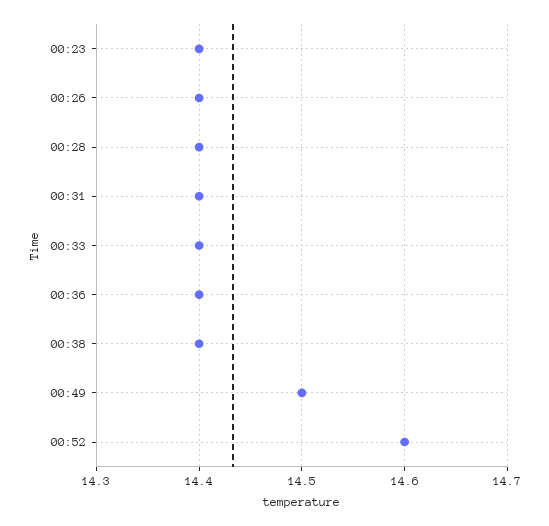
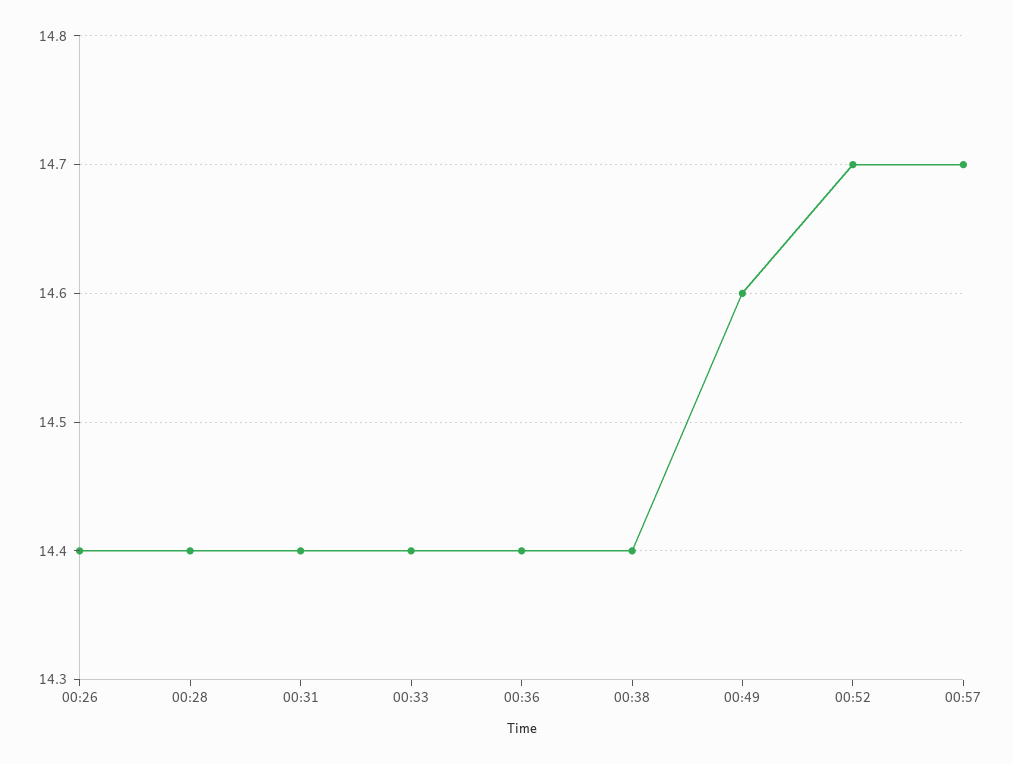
00:23: 14.4 -> none
00:49: 14.5 -> 14.6
00:52: 14.6 -> 14.7
00:57: none -> 14.7

